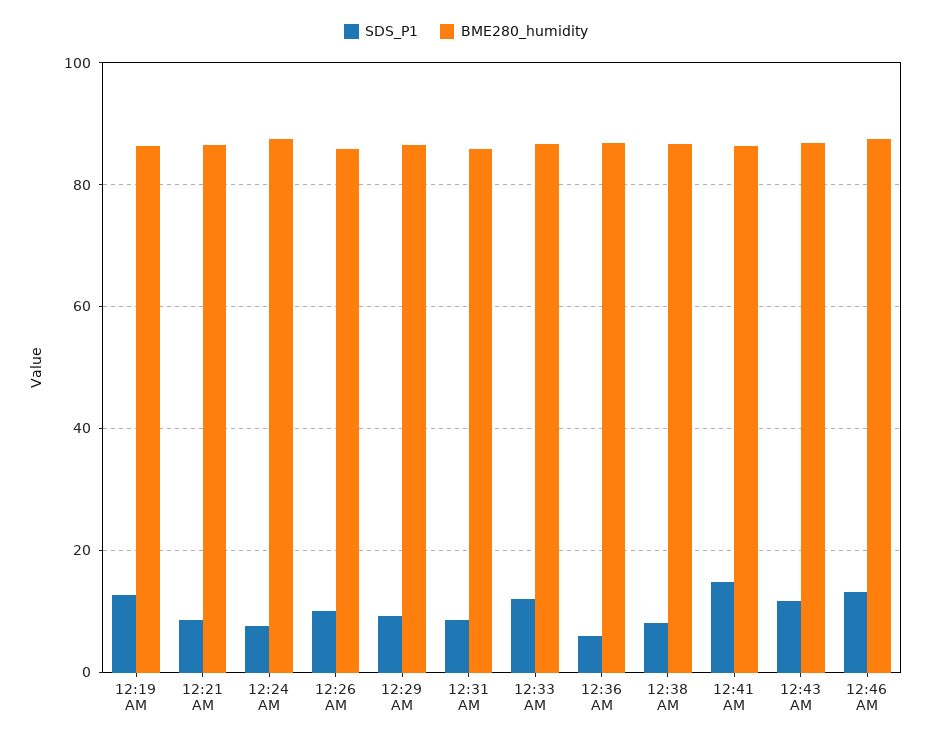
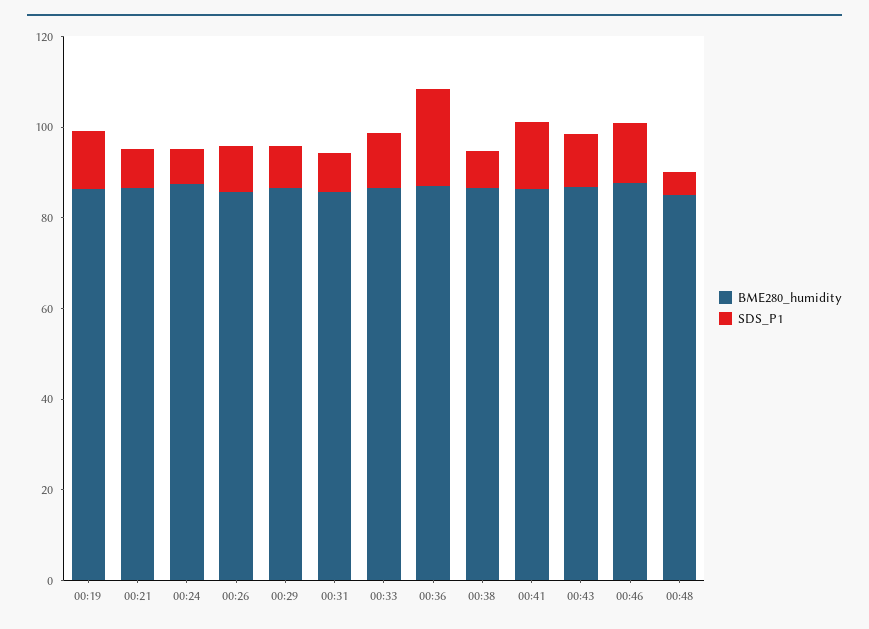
SDS_P1, 12:36 AM: 6 -> 20
BME280_humidity, 00:48: none -> 85
SDS_P1, 00:48: none -> 5

